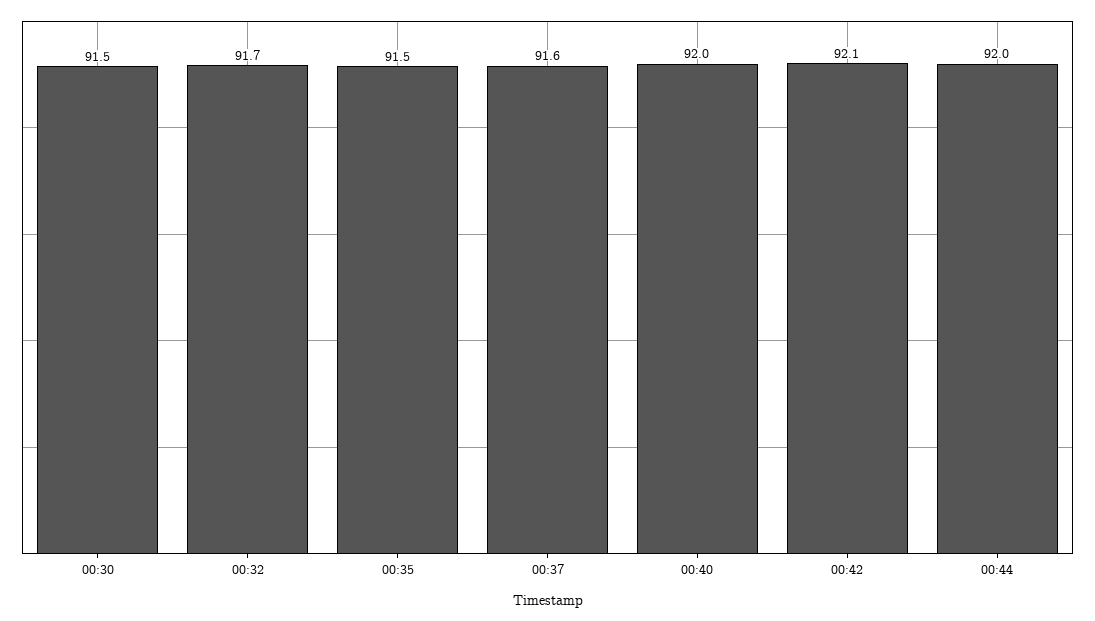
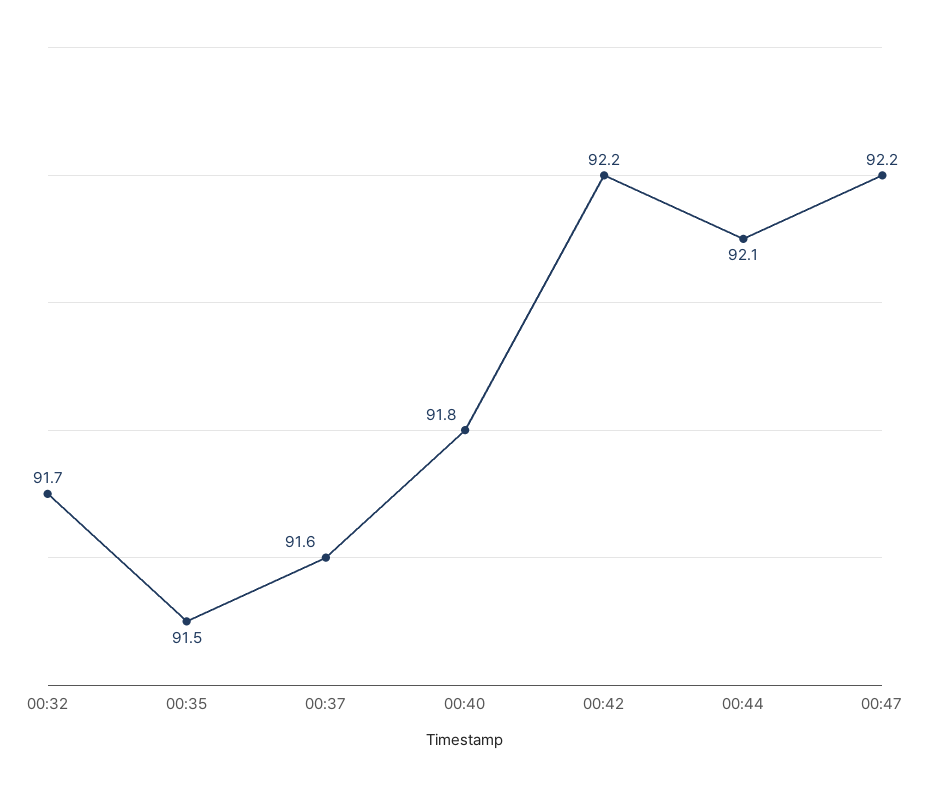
00:30: 91.5 -> none
00:40: 92 -> 91.8
00:42: 92.1 -> 92.2
00:44: 92 -> 92.1
00:47: none -> 92.2

